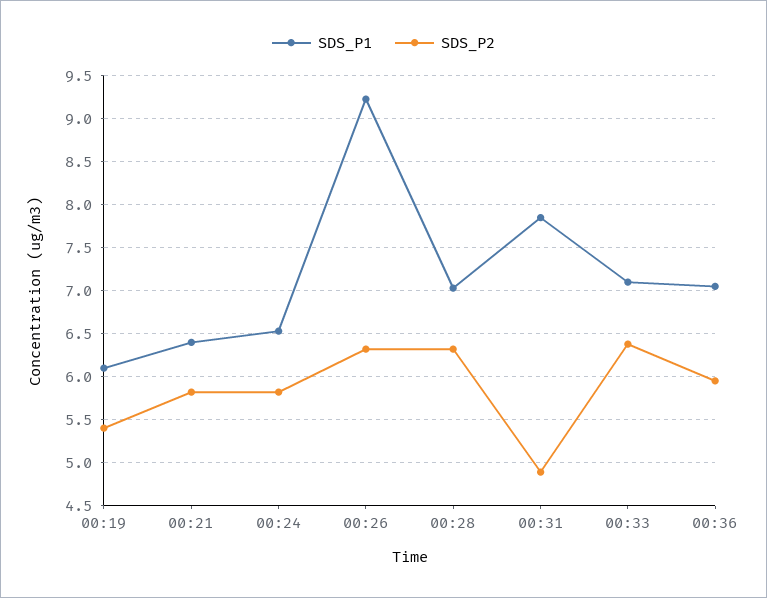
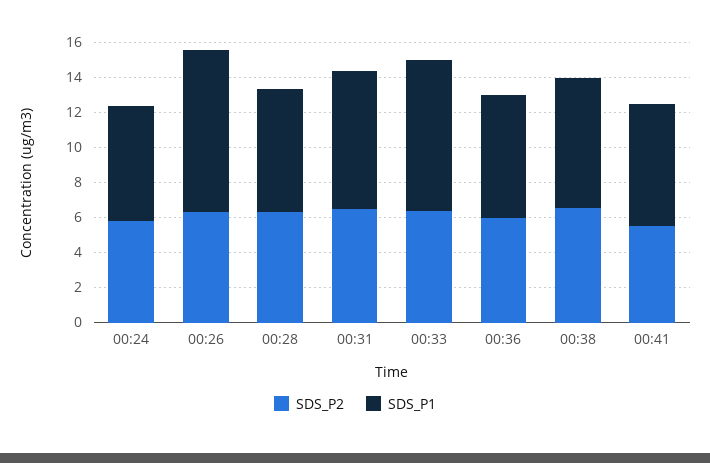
SDS_P1, 00:19: 6.1 -> none
SDS_P2, 00:19: 5.4 -> none
SDS_P1, 00:21: 6.4 -> none
SDS_P2, 00:21: 5.8 -> none
SDS_P2, 00:31: 4.9 -> 6.5
SDS_P1, 00:33: 7.1 -> 8.5
SDS_P2, 00:38: none -> 6.5
SDS_P1, 00:38: none -> 7.5
SDS_P2, 00:41: none -> 5.5
SDS_P1, 00:41: none -> 7

